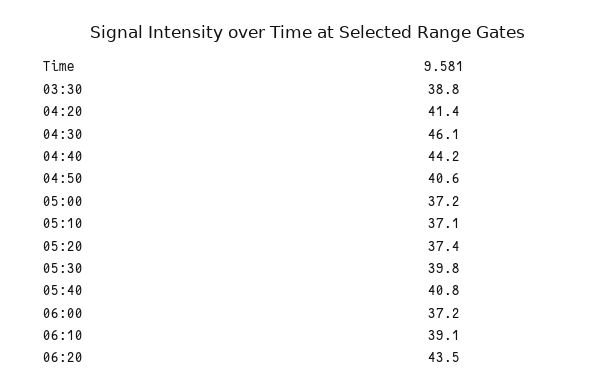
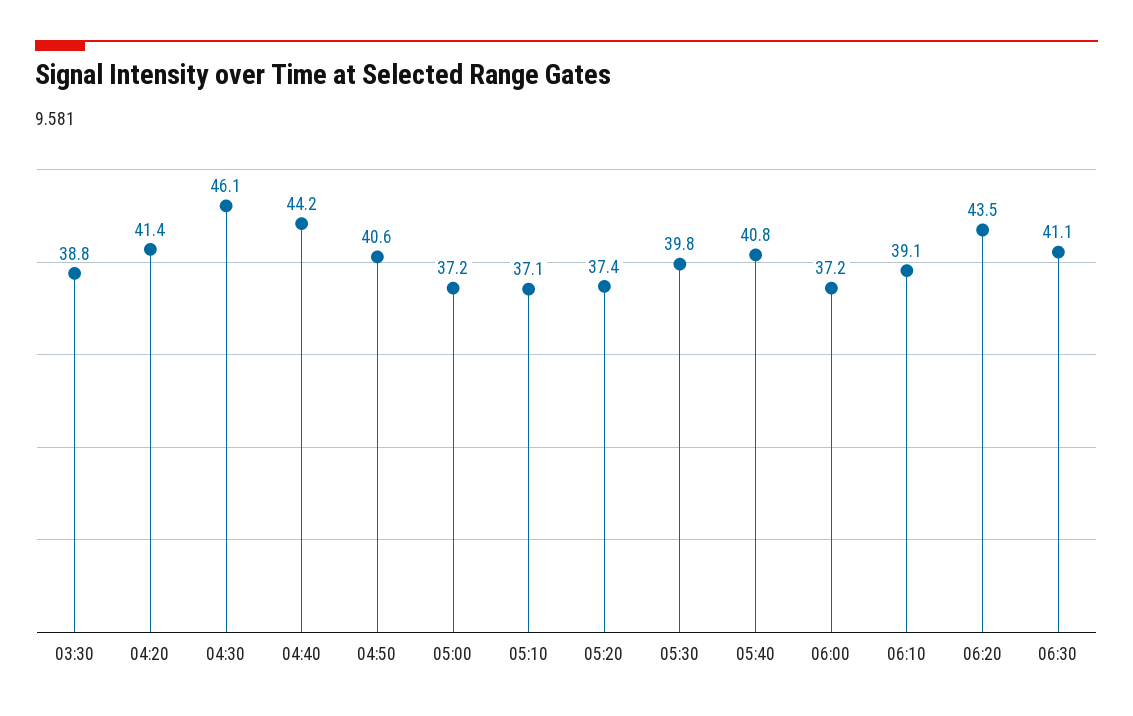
06:30: none -> 41.1

